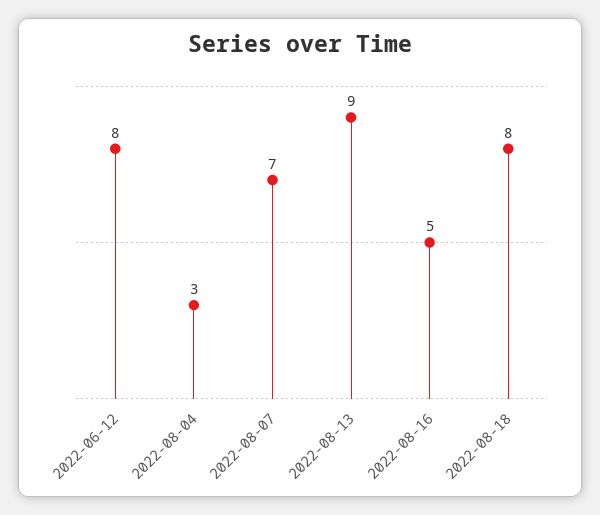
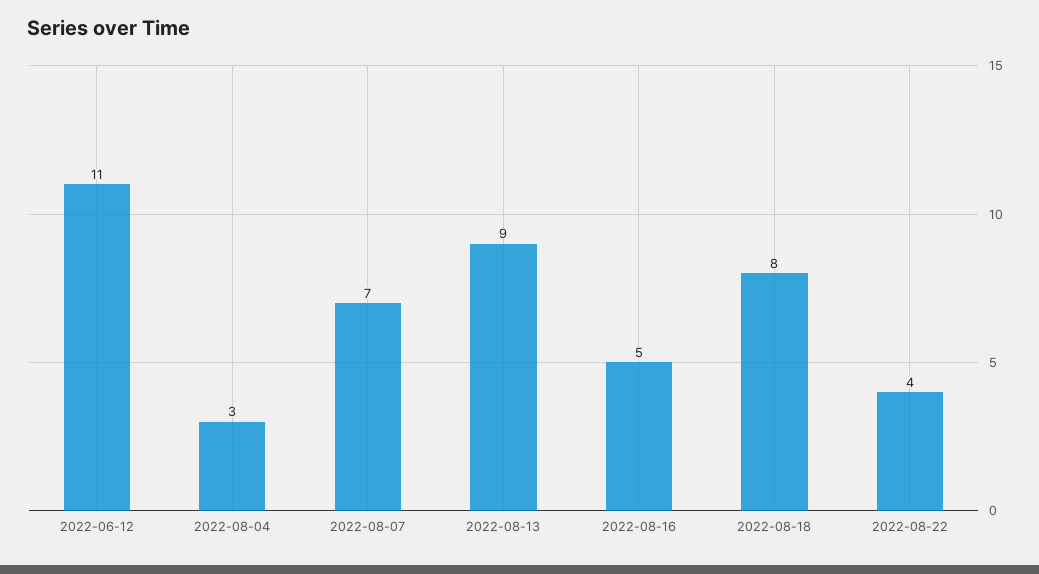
2022-06-12: 8 -> 11
2022-08-22: none -> 4

